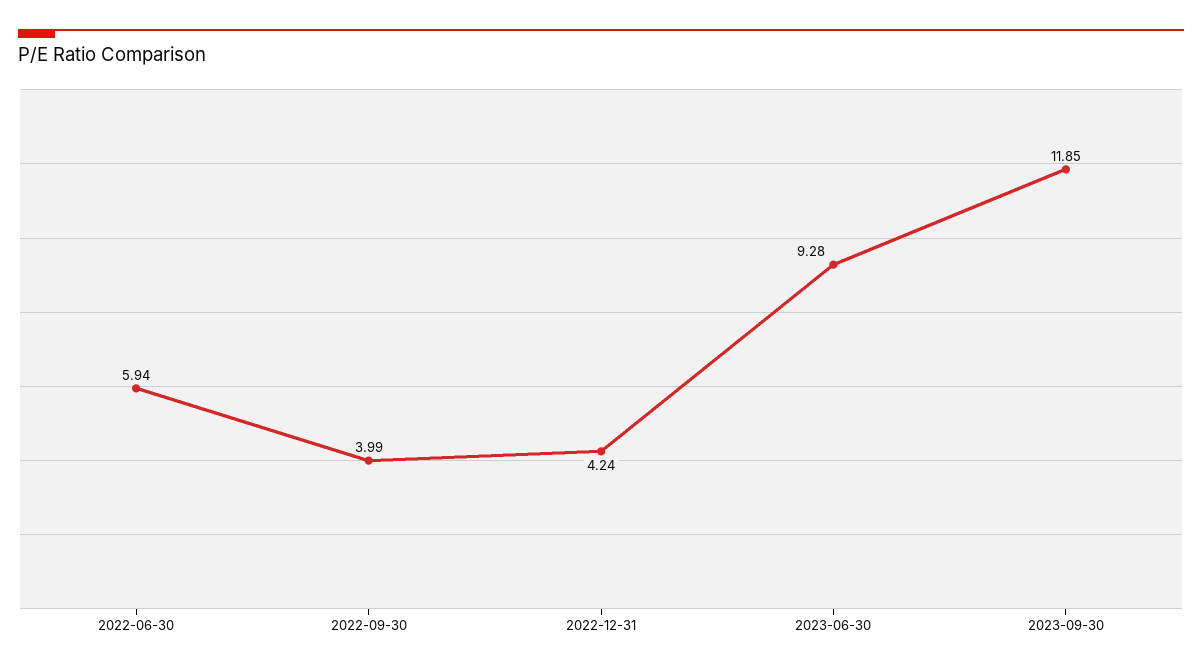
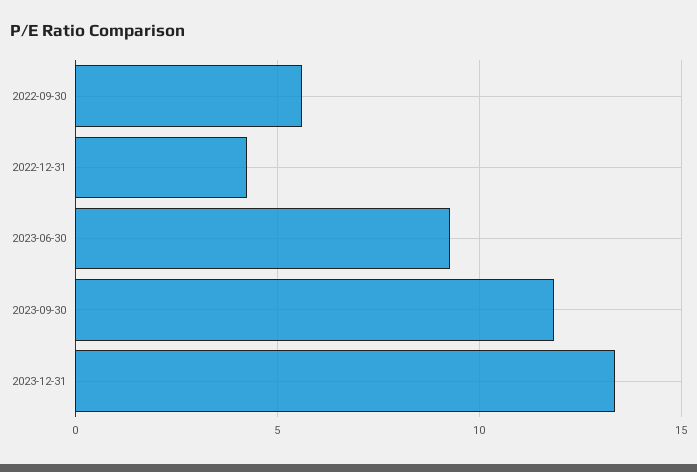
2022-06-30: 5.94 -> none
2022-09-30: 3.99 -> 5.5
2023-12-31: none -> 13.5

